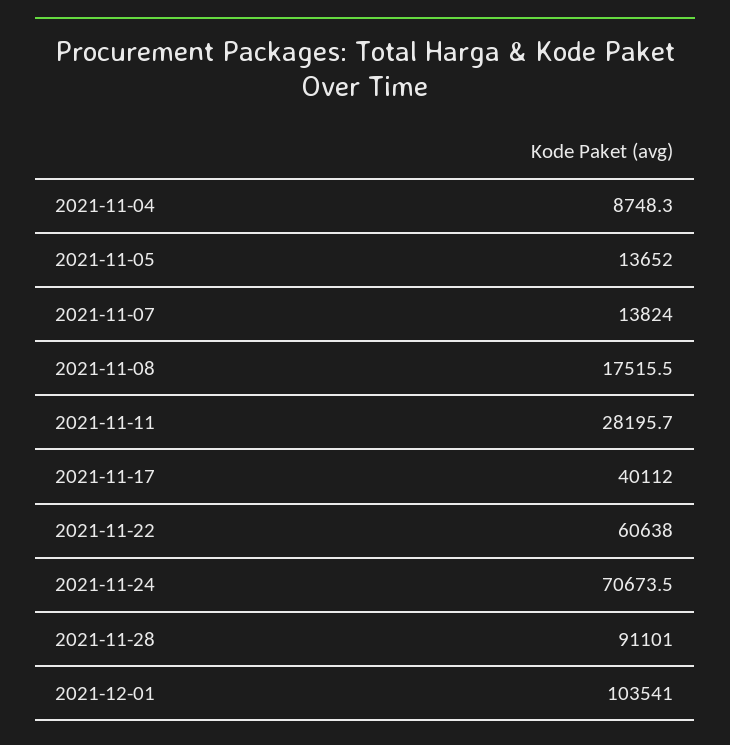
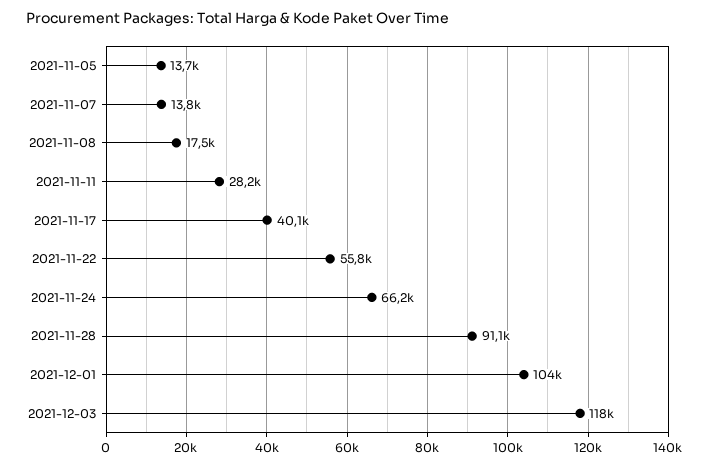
2021-11-04: 8748.3 -> none
2021-11-22: 60638 -> 55800
2021-11-24: 70673.5 -> 66200
2021-12-03: none -> 118000

